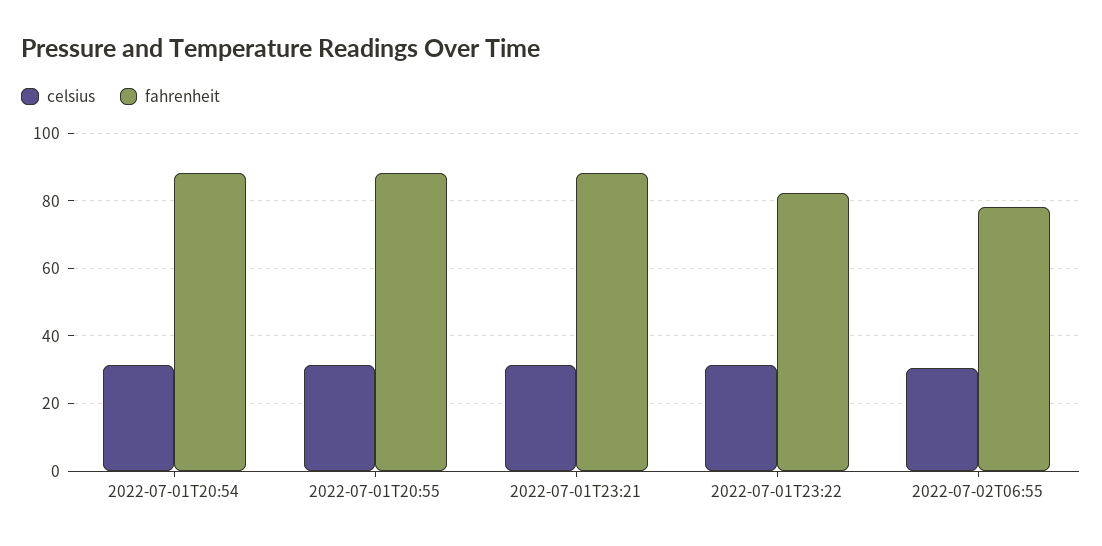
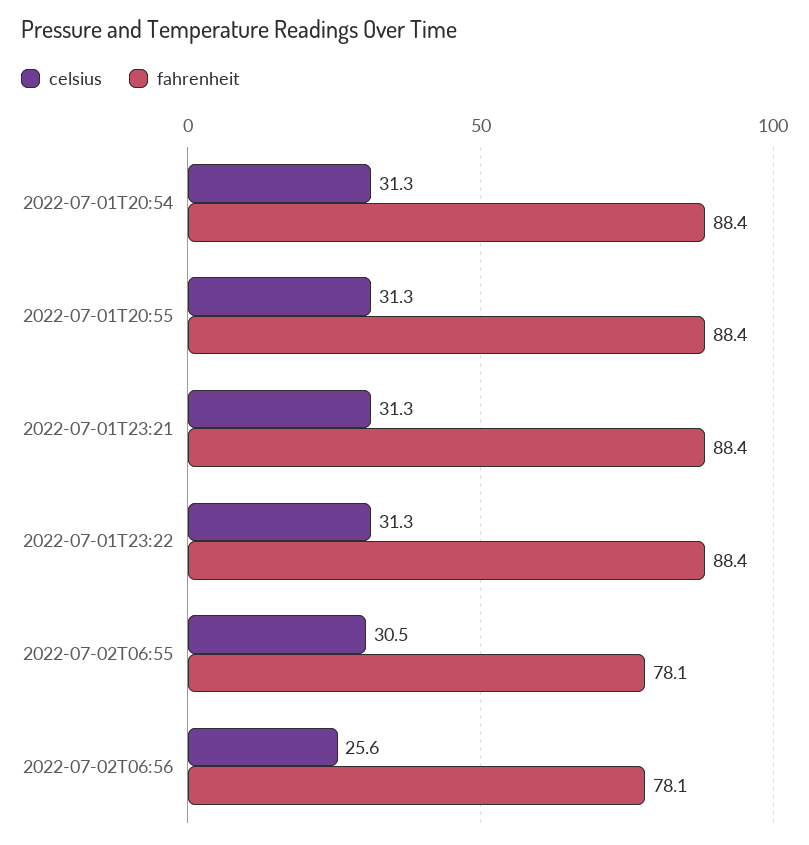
fahrenheit, 2022-07-01T23:22: 82 -> 88.4
celsius, 2022-07-02T06:56: none -> 25.6
fahrenheit, 2022-07-02T06:56: none -> 78.1

